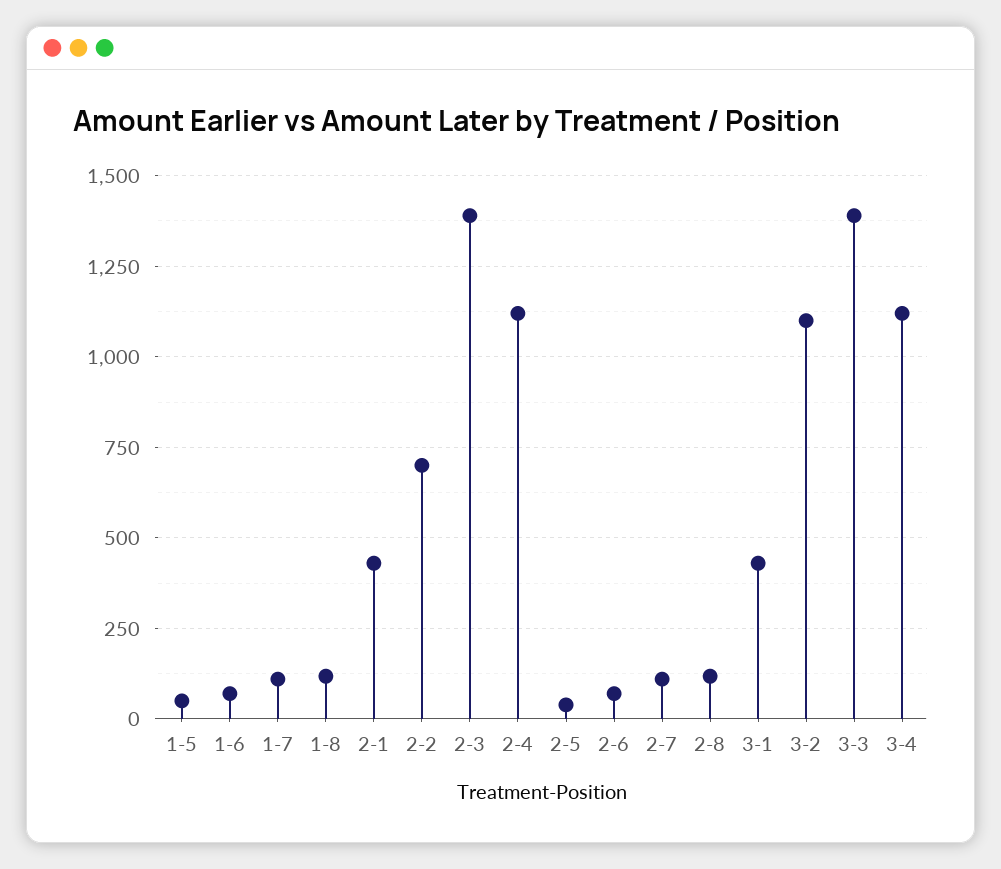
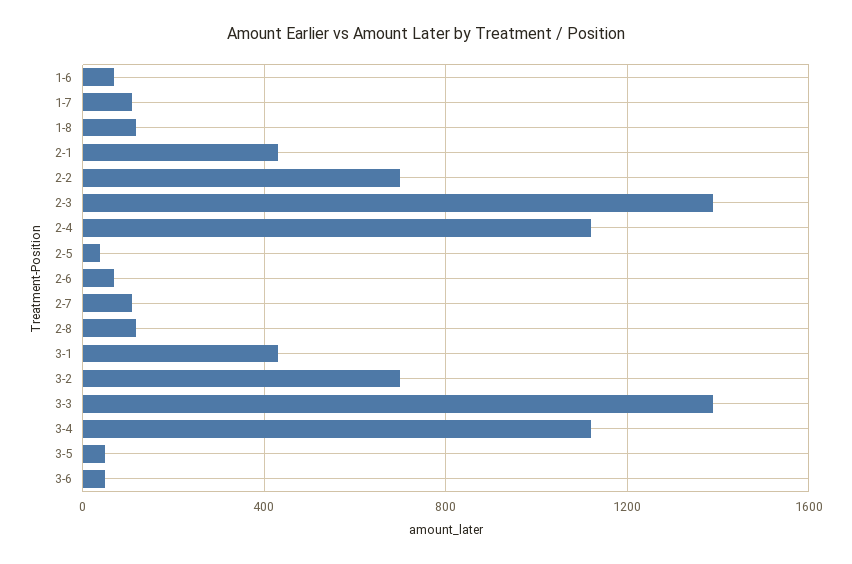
1-5: 50 -> none
3-2: 1100 -> 700
3-5: none -> 50
3-6: none -> 50

